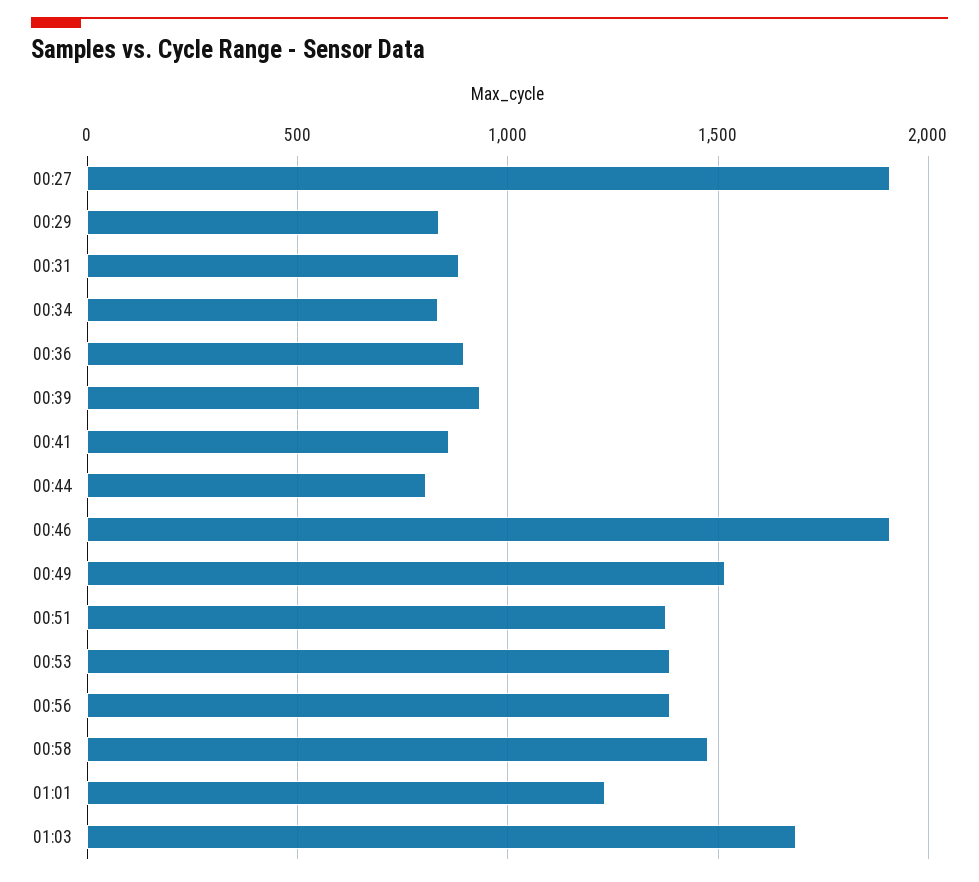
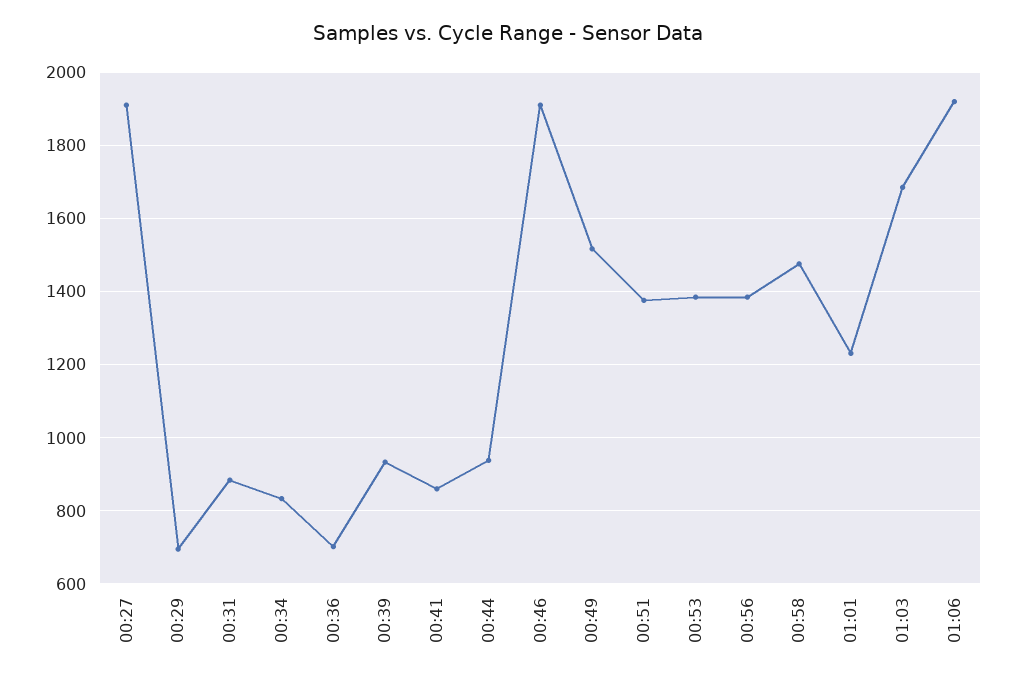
00:29: 850 -> 700
00:36: 900 -> 700
00:44: 800 -> 940
01:06: none -> 1920

